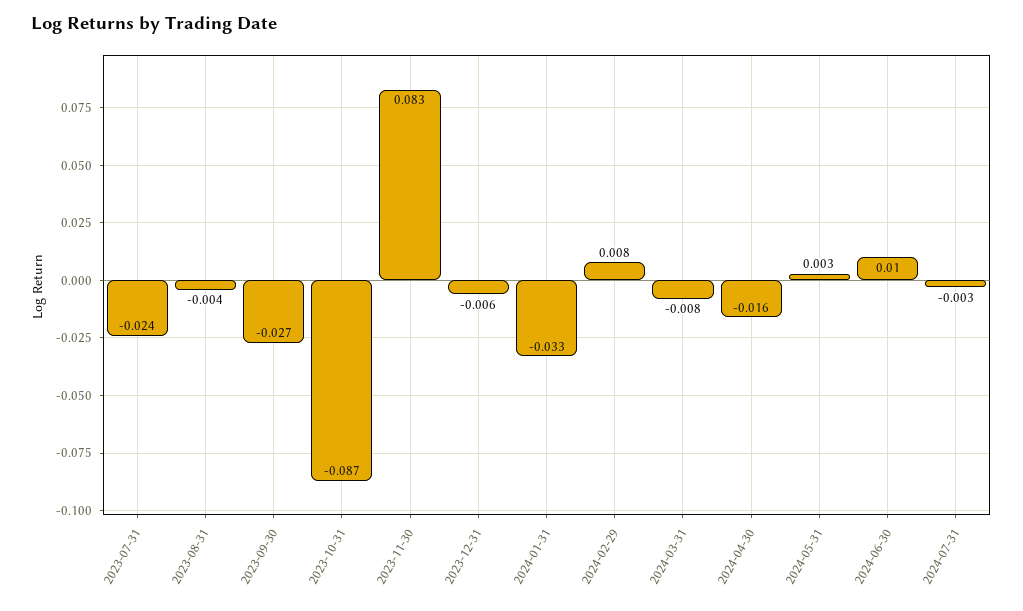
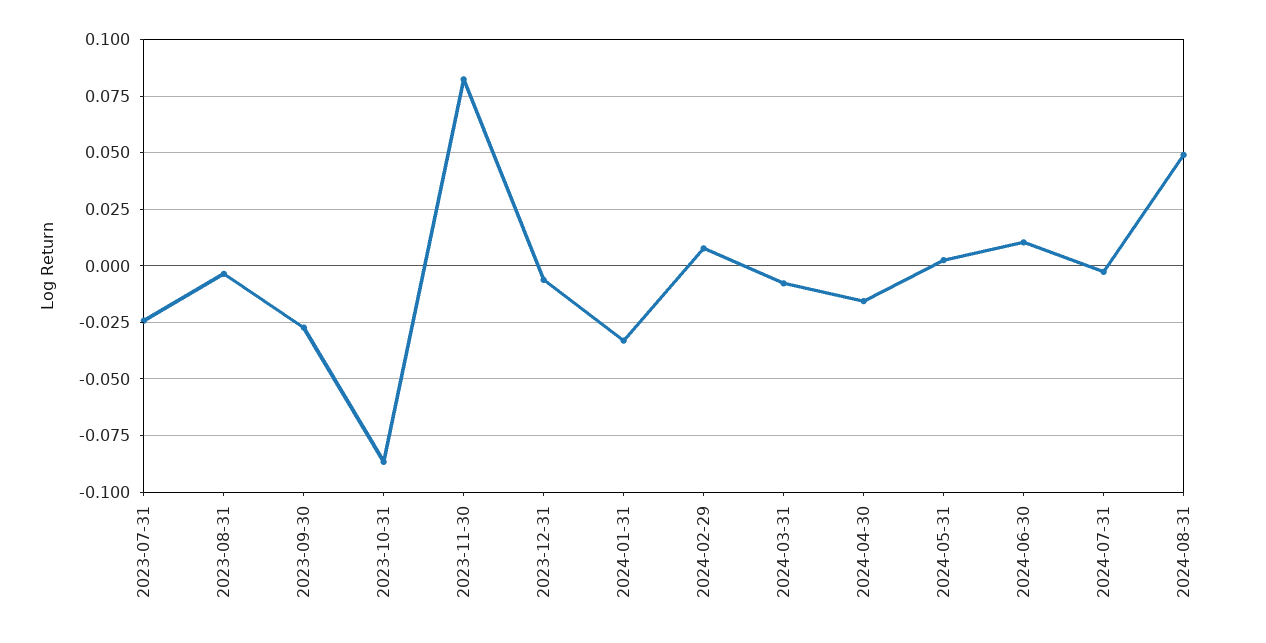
2024-08-31: none -> 0.05

